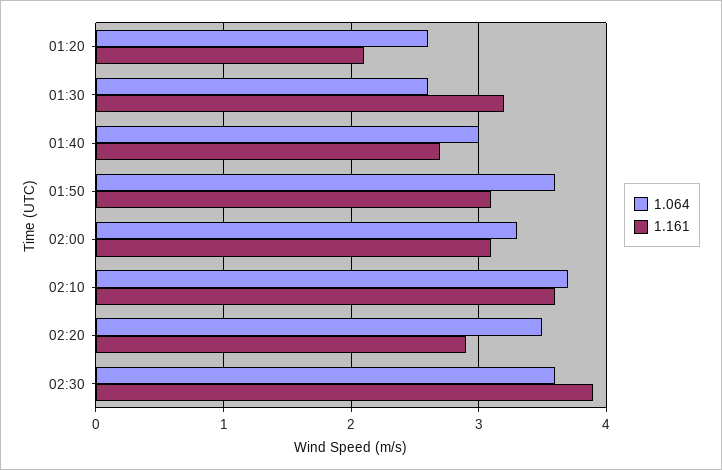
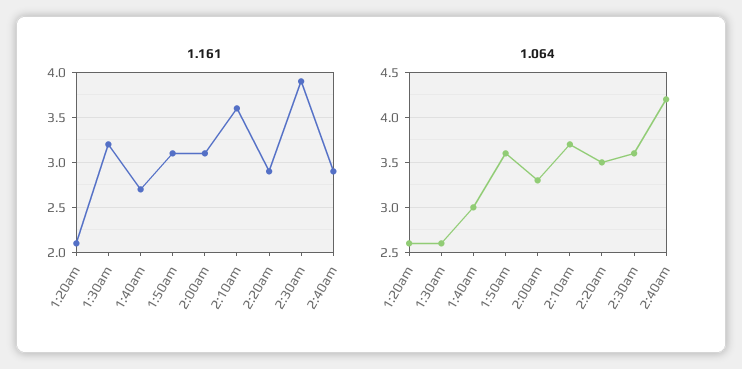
1.161, 2:40am: none -> 2.9
1.064, 2:40am: none -> 4.2

